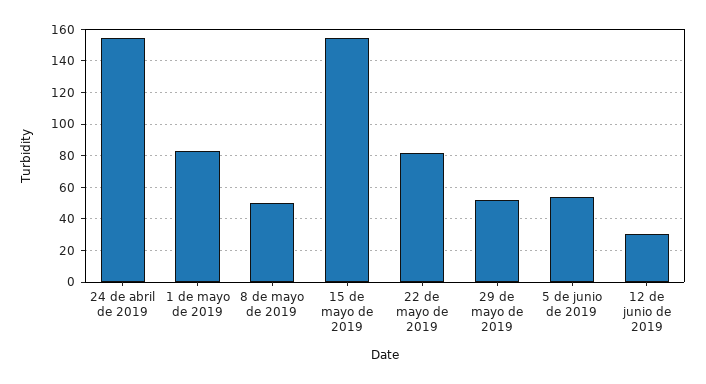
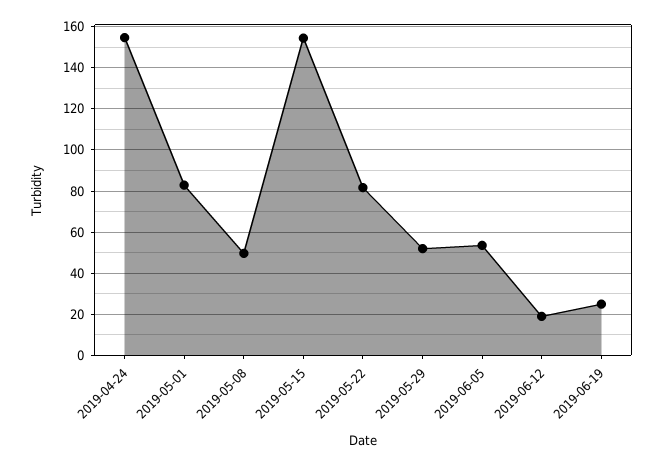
12 de junio de 2019: 30 -> 20
2019-06-19: none -> 25

